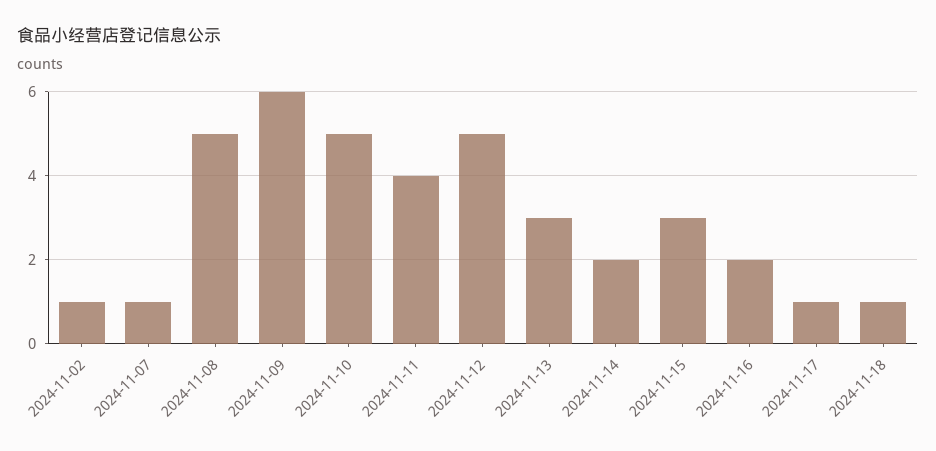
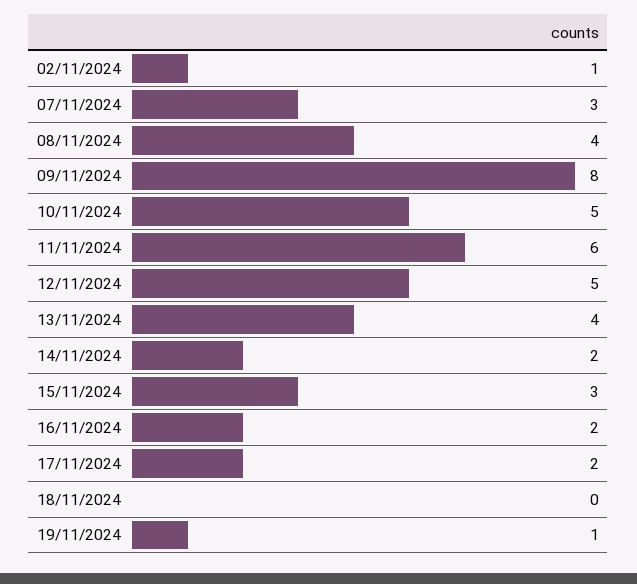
2024-11-07: 1 -> 3
2024-11-08: 5 -> 4
2024-11-09: 6 -> 8
2024-11-11: 4 -> 6
2024-11-13: 3 -> 4
2024-11-17: 1 -> 2
2024-11-18: 1 -> 0
19/11/2024: none -> 1

